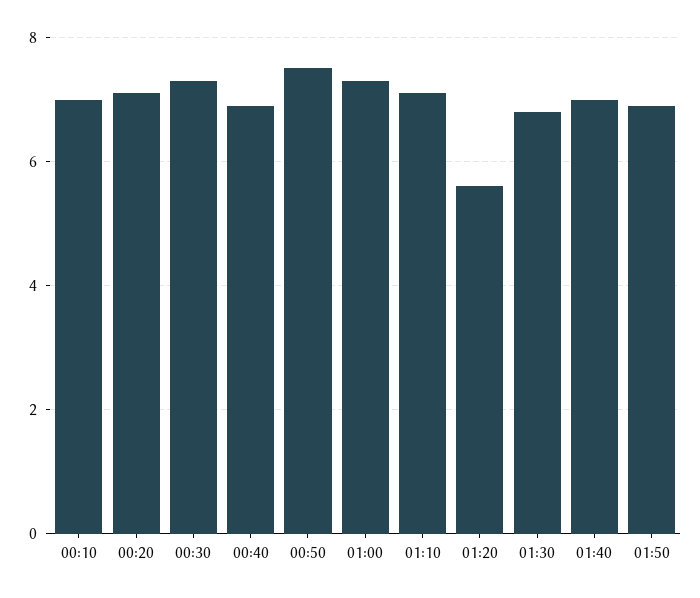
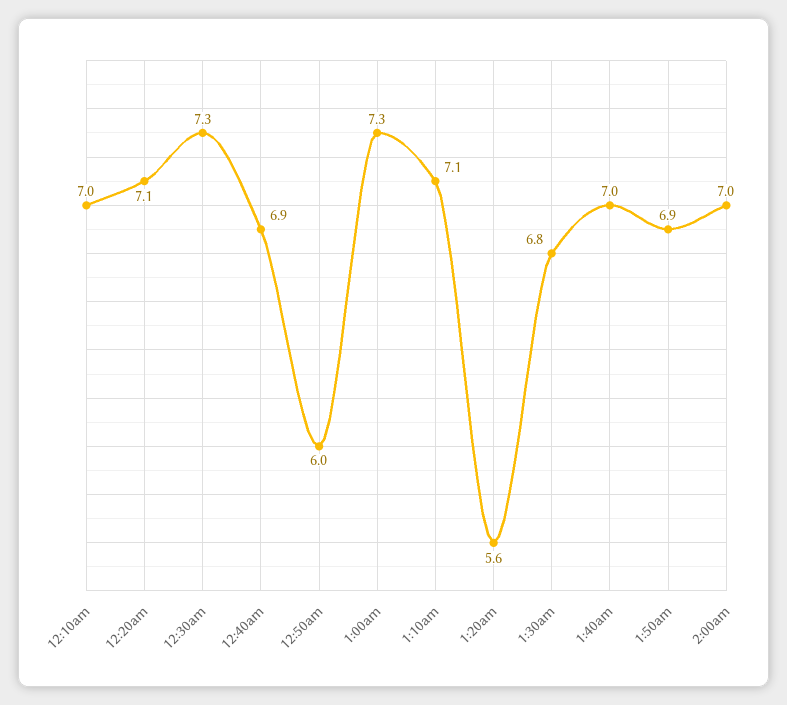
00:50: 7.5 -> 6
2:00am: none -> 7

